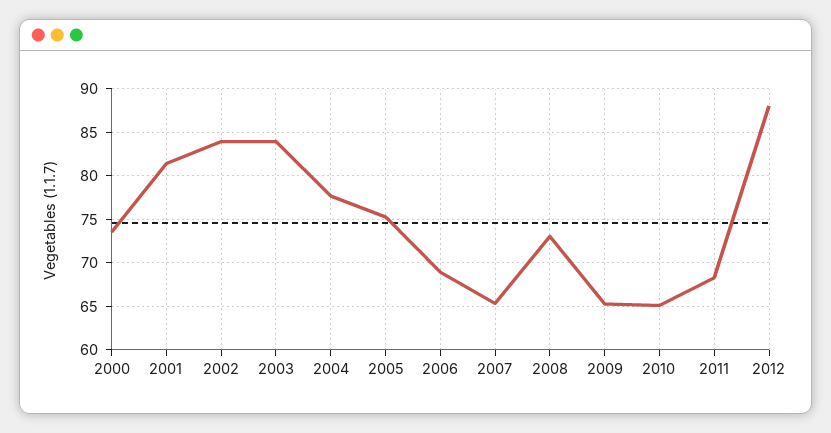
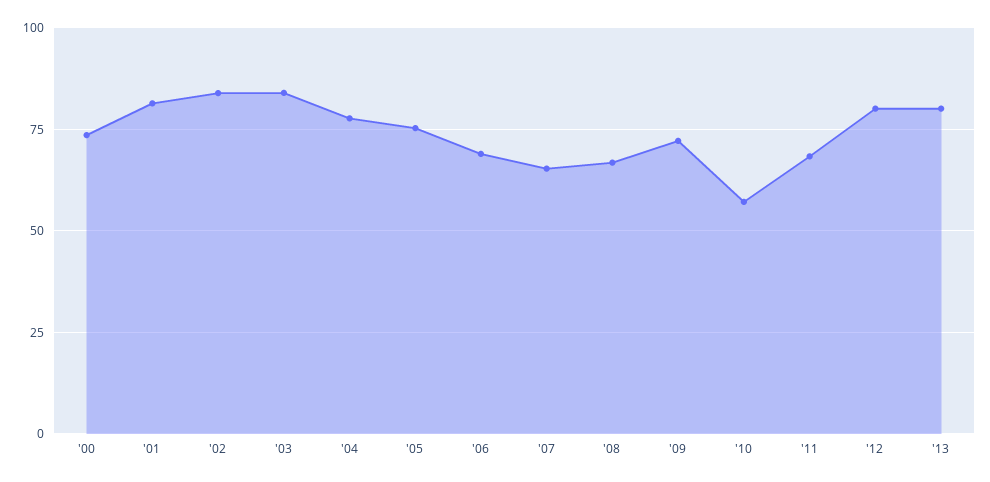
2008: 73 -> 67.5
2009: 65 -> 72.5
2010: 65 -> 57.5
2012: 88 -> 80
'13: none -> 80

